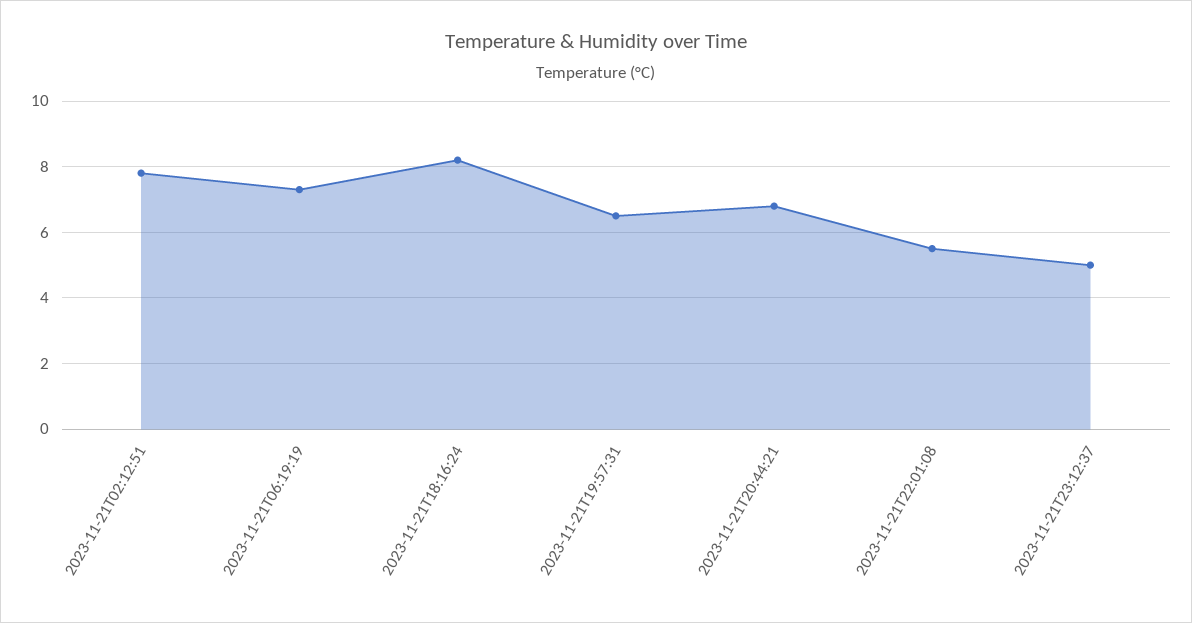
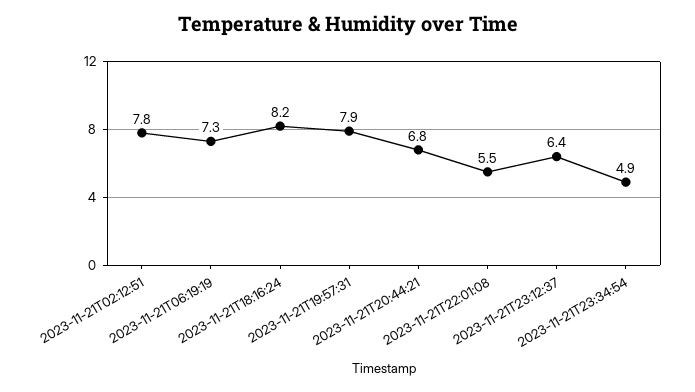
2023-11-21T19:57:31: 6.5 -> 7.9
2023-11-21T23:12:37: 5 -> 6.4
2023-11-21T23:34:54: none -> 4.9

